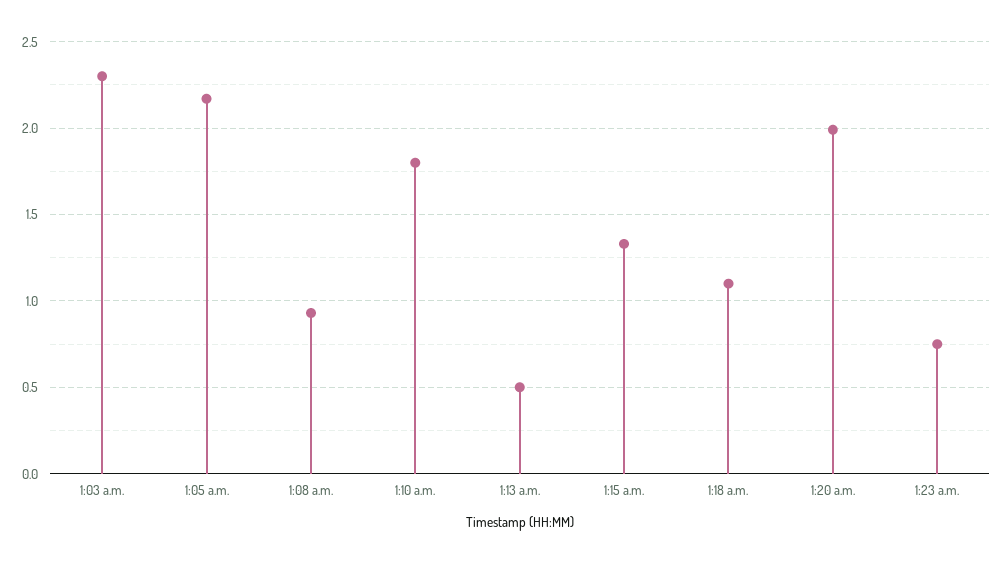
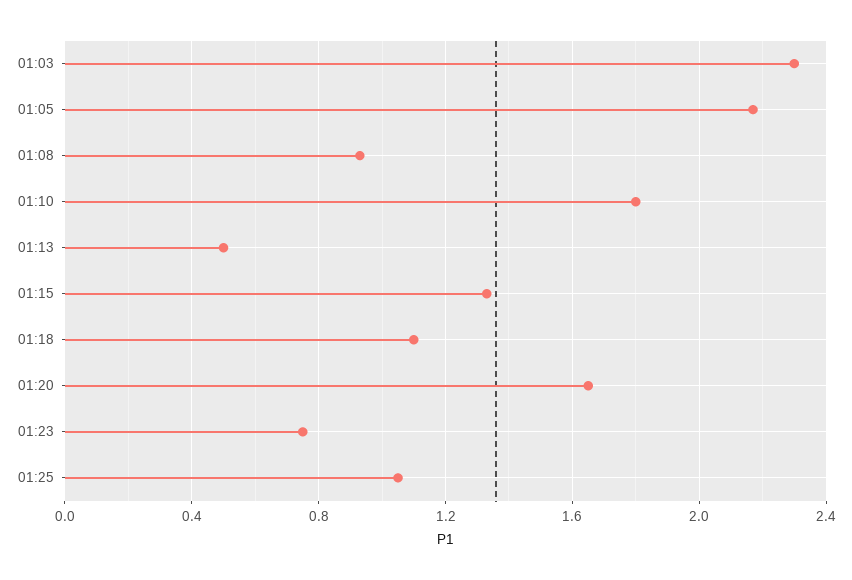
1:20 a.m.: 2 -> 1.65
01:25: none -> 1.05

